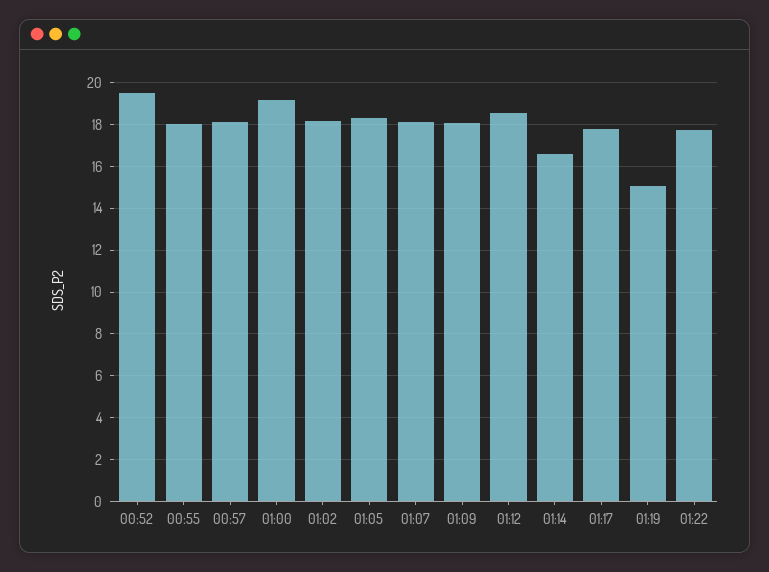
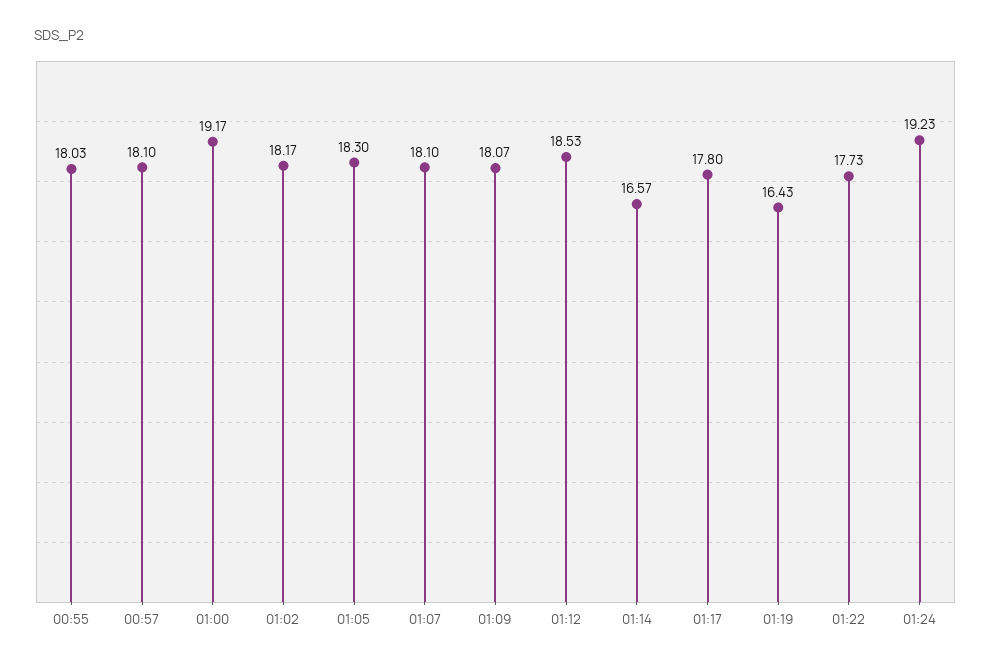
00:52: 19.5 -> none
01:19: 15 -> 16.43
01:24: none -> 19.23

